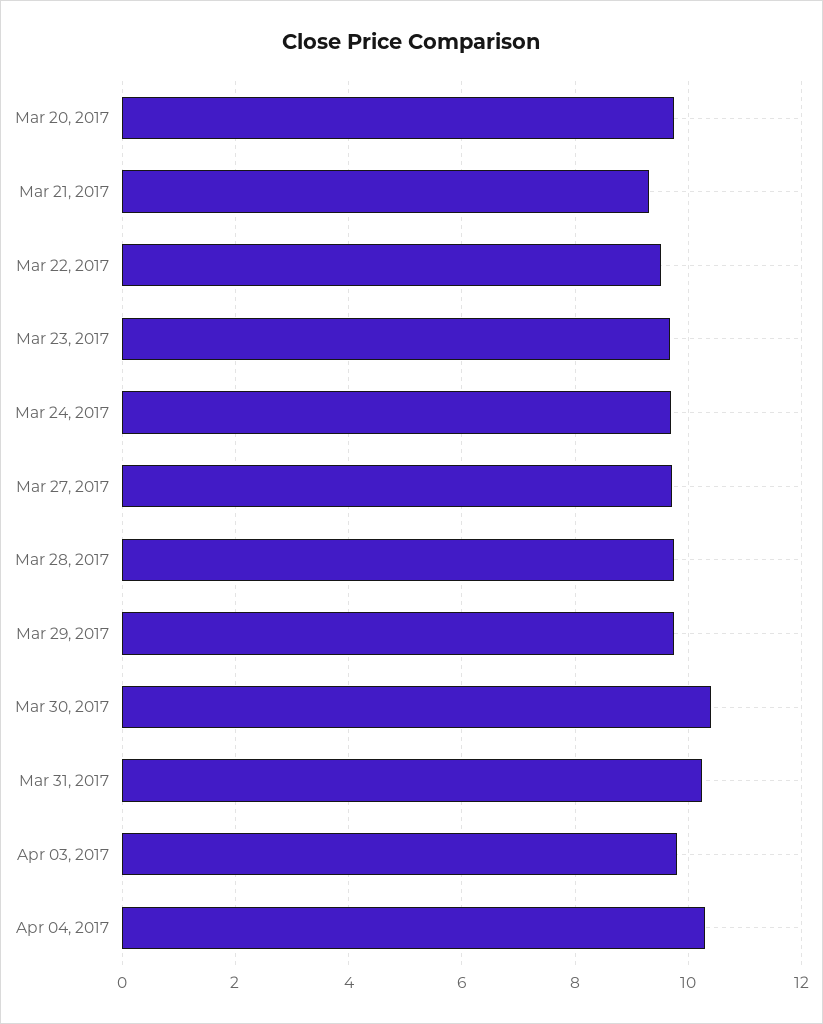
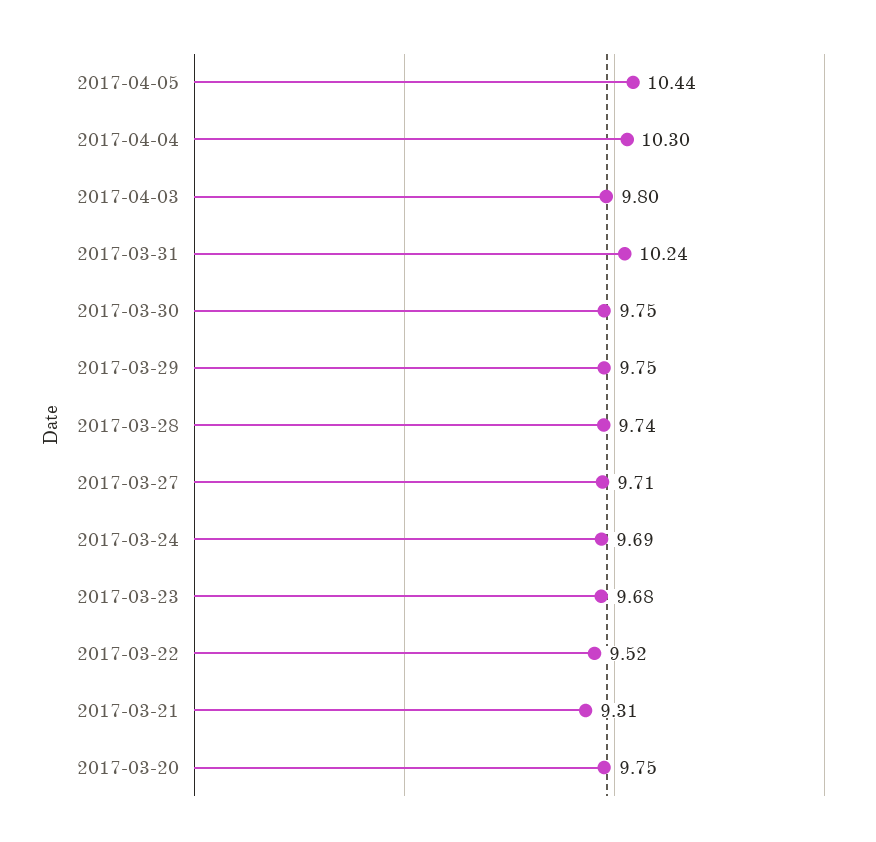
Mar 30, 2017: 10.4 -> 9.75
2017-04-05: none -> 10.44

